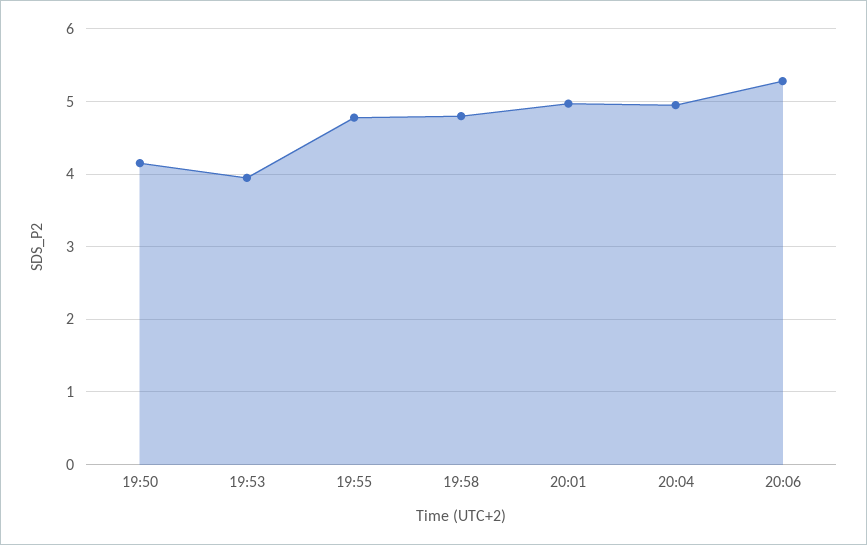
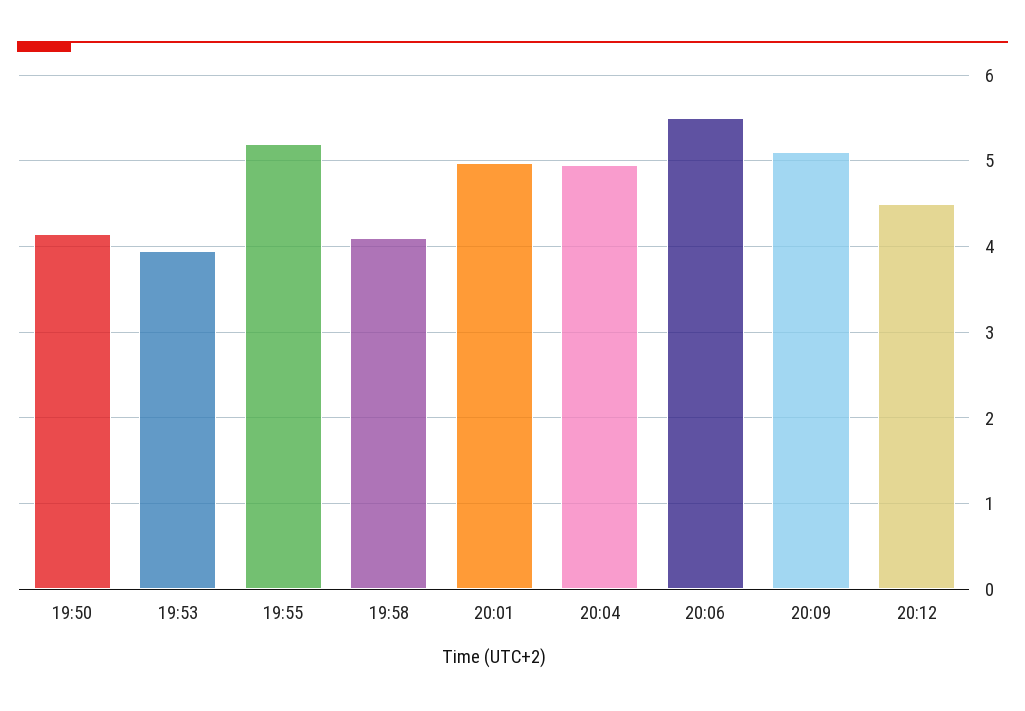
19:55: 4.8 -> 5.2
19:58: 4.8 -> 4.1
20:06: 5.3 -> 5.5
20:09: none -> 5.1
20:12: none -> 4.5

